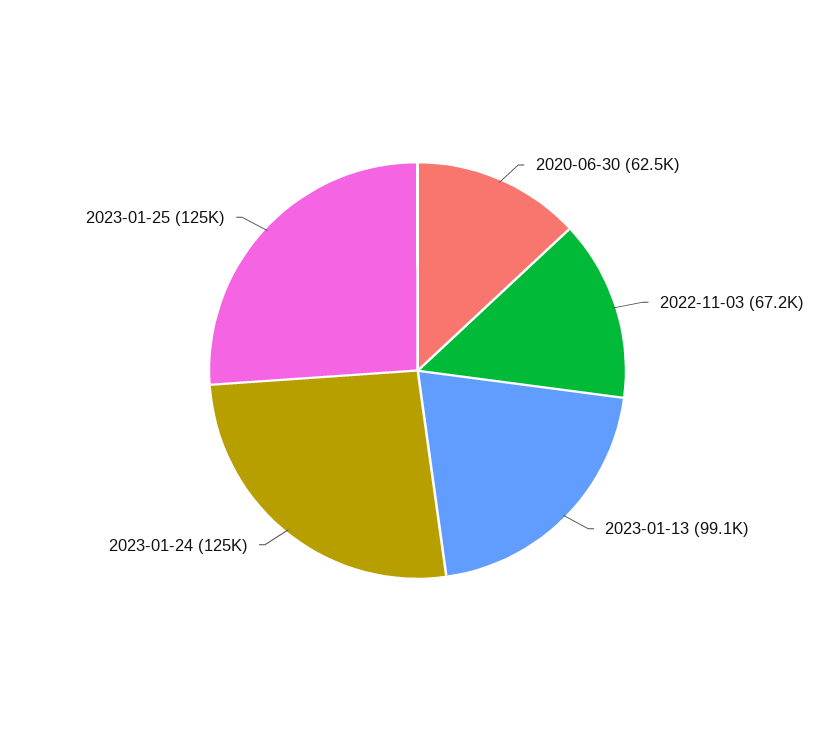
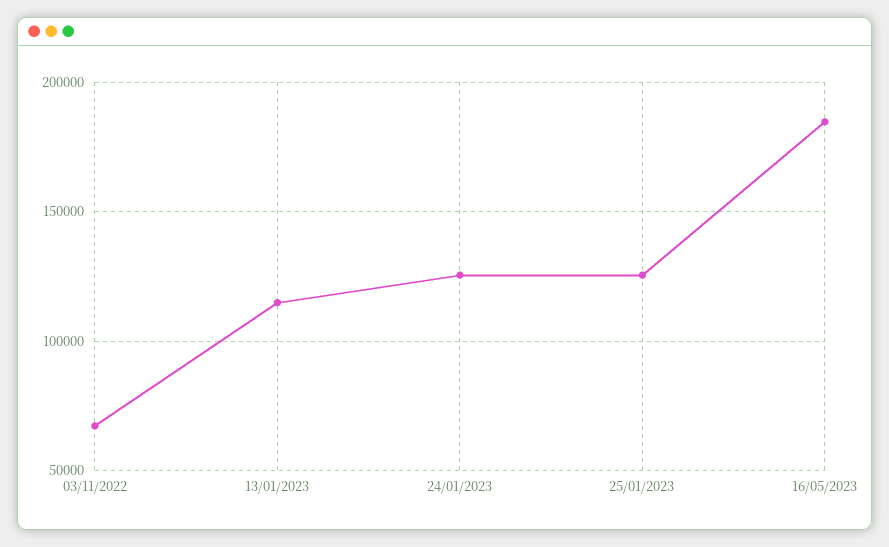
2020-06-30: 62500 -> none
2023-01-13: 99100 -> 115000
16/05/2023: none -> 185000

